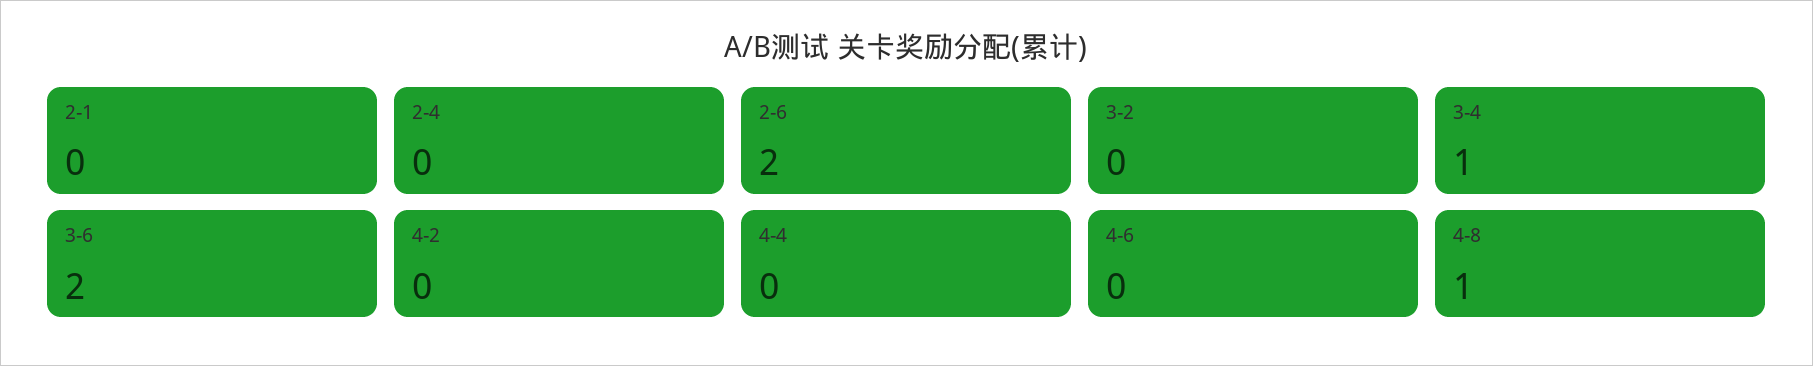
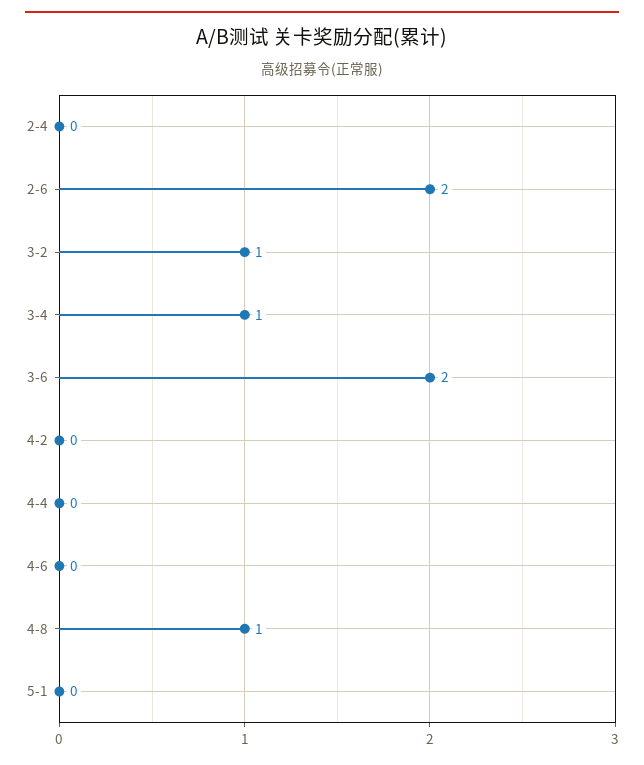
2-1: 0 -> none
3-2: 0 -> 1
5-1: none -> 0

